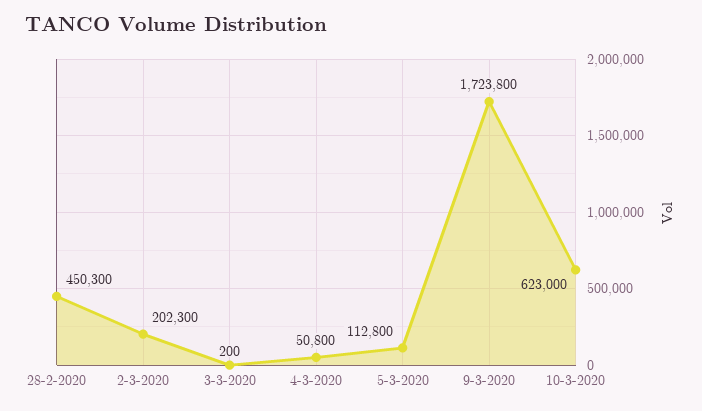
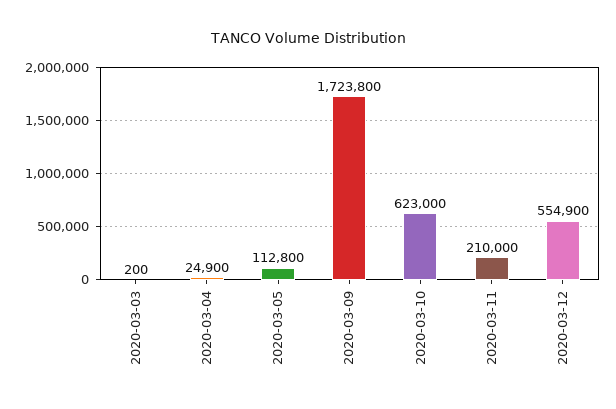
28-2-2020: 450300 -> none
2-3-2020: 202300 -> none
4-3-2020: 50800 -> 24900
2020-03-11: none -> 210000
2020-03-12: none -> 554900

